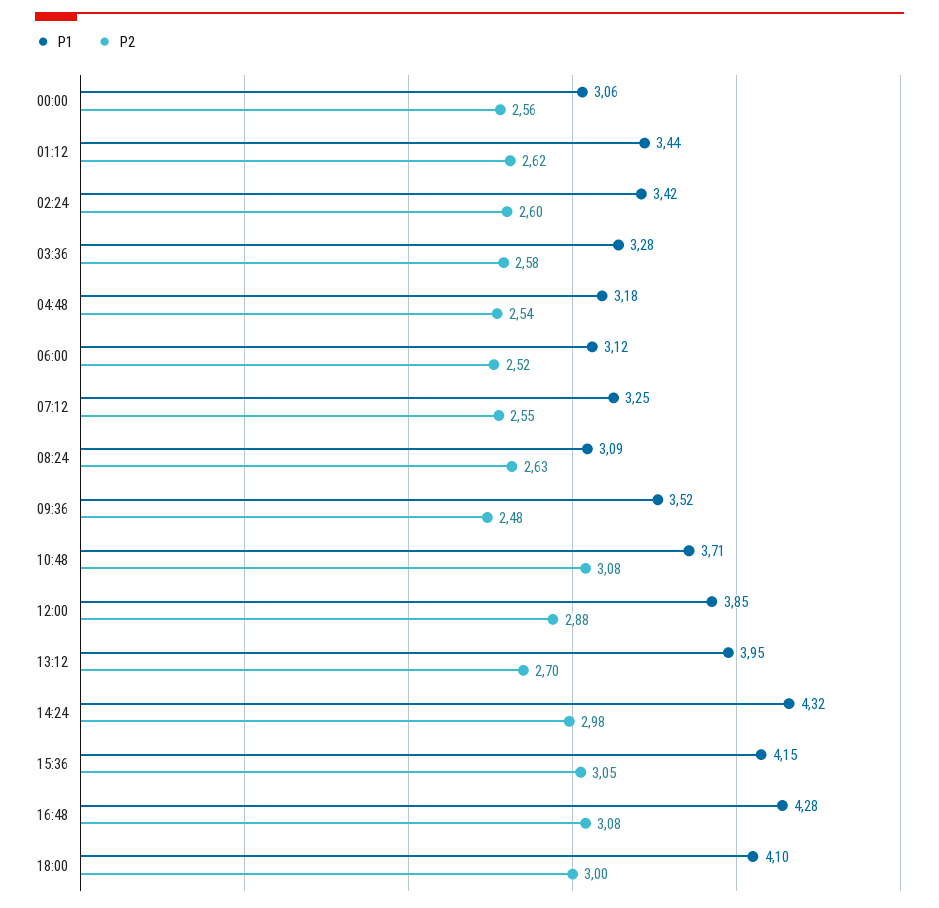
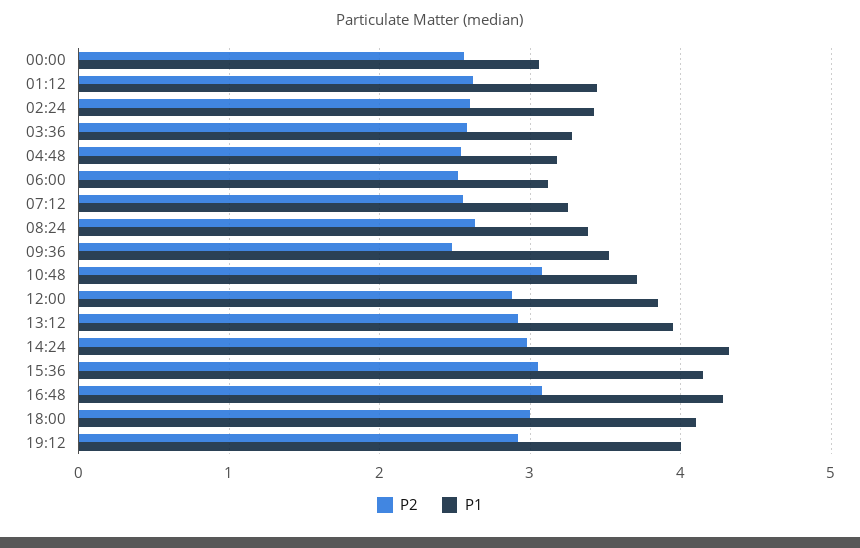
P1, 08:24: 3.09 -> 3.4
P2, 13:12: 2.7 -> 2.9
P2, 19:12: none -> 2.9
P1, 19:12: none -> 4

